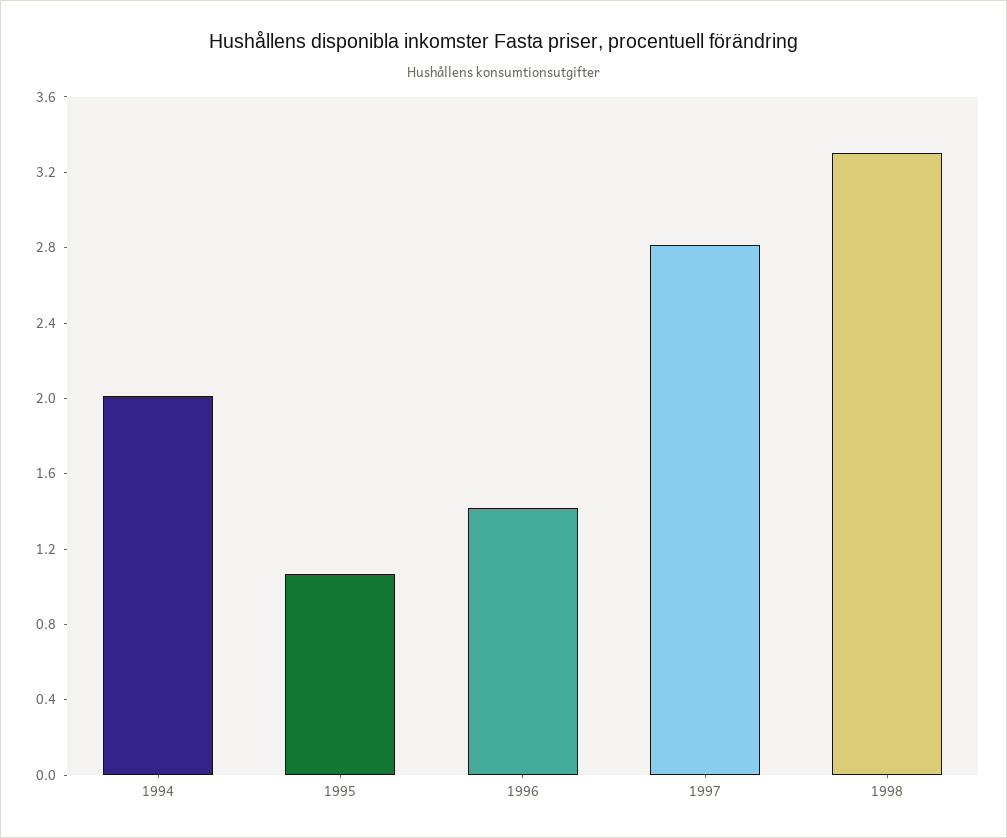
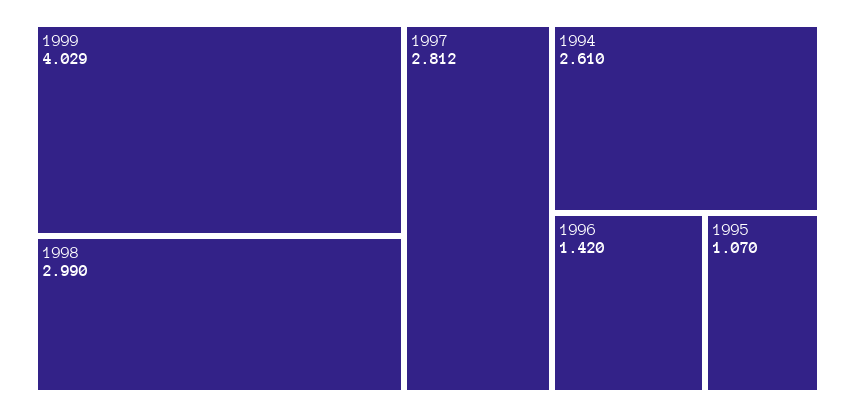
1994: 2 -> 2.61
1998: 3.3 -> 2.99
1999: none -> 4.029

